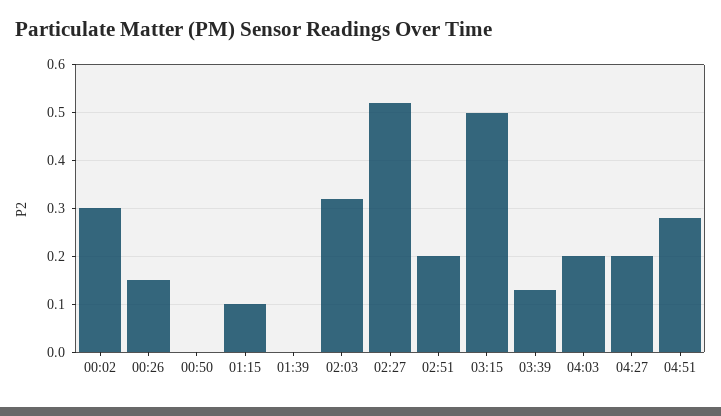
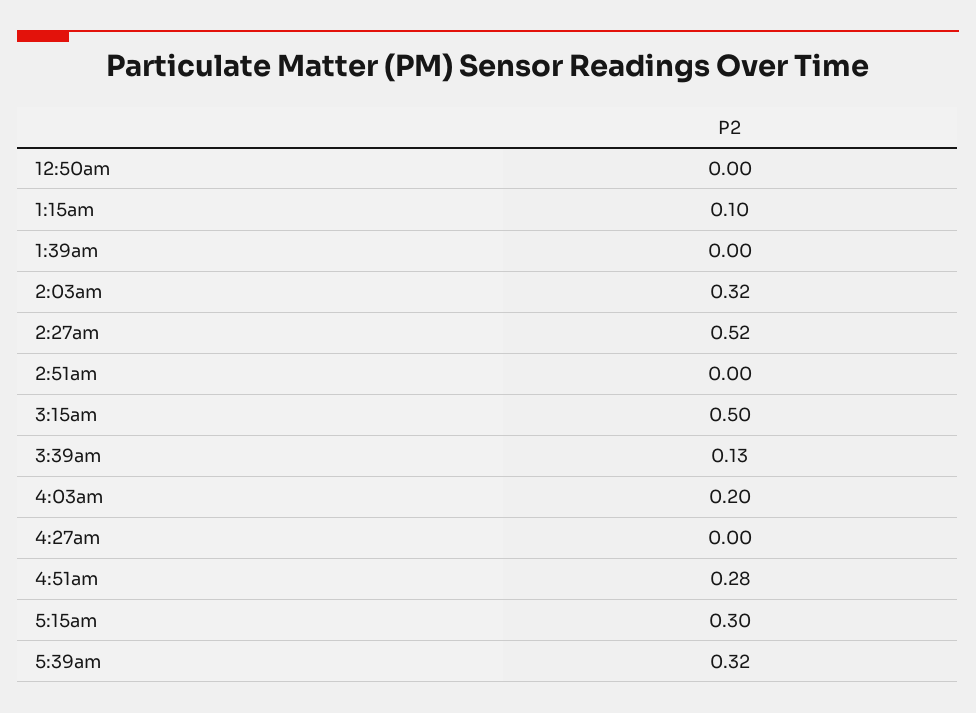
00:02: 0.3 -> none
00:26: 0.15 -> none
02:51: 0.2 -> 0
04:27: 0.2 -> 0
5:15am: none -> 0.3
5:39am: none -> 0.32

